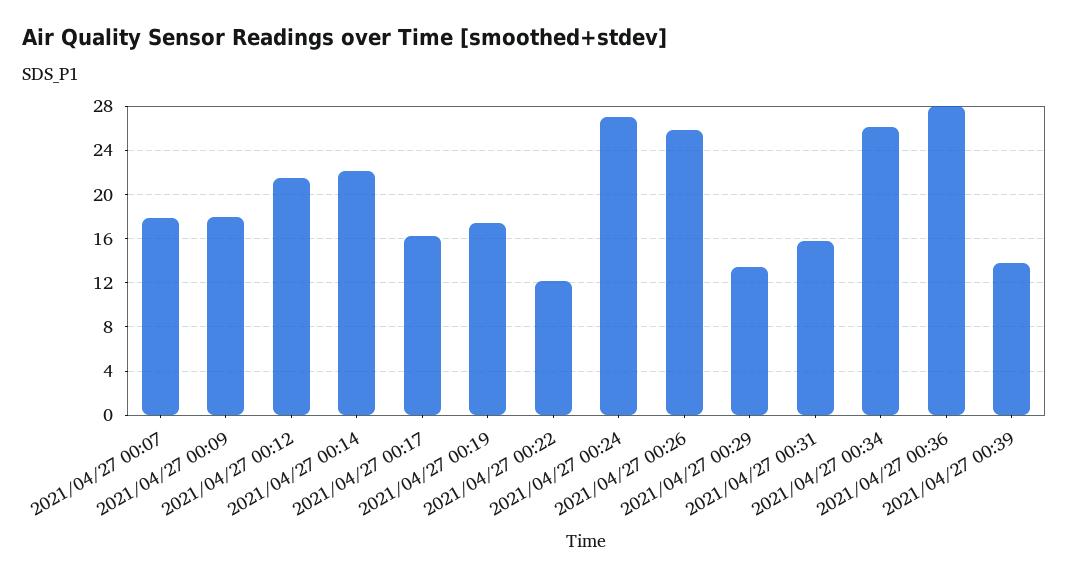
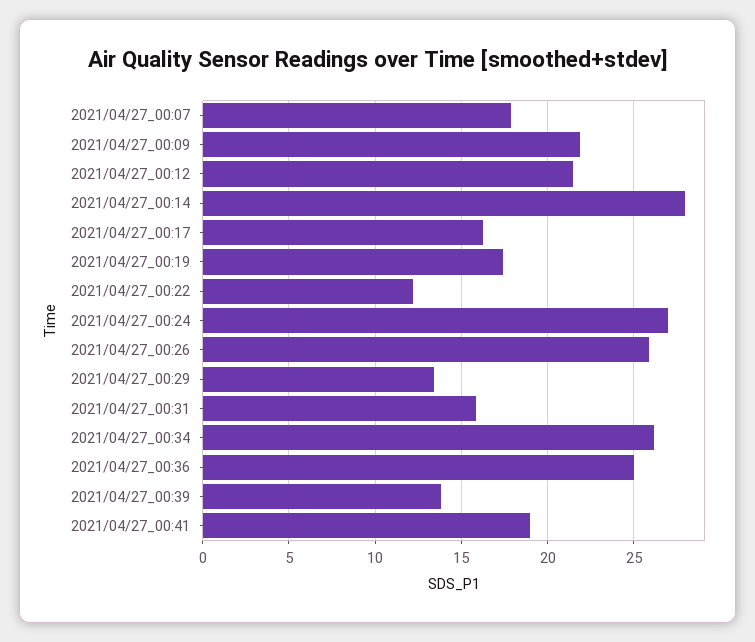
2021/04/27 00:09: 18 -> 22
2021/04/27 00:14: 22 -> 28
2021/04/27 00:36: 28 -> 25
2021/04/27_00:41: none -> 19

